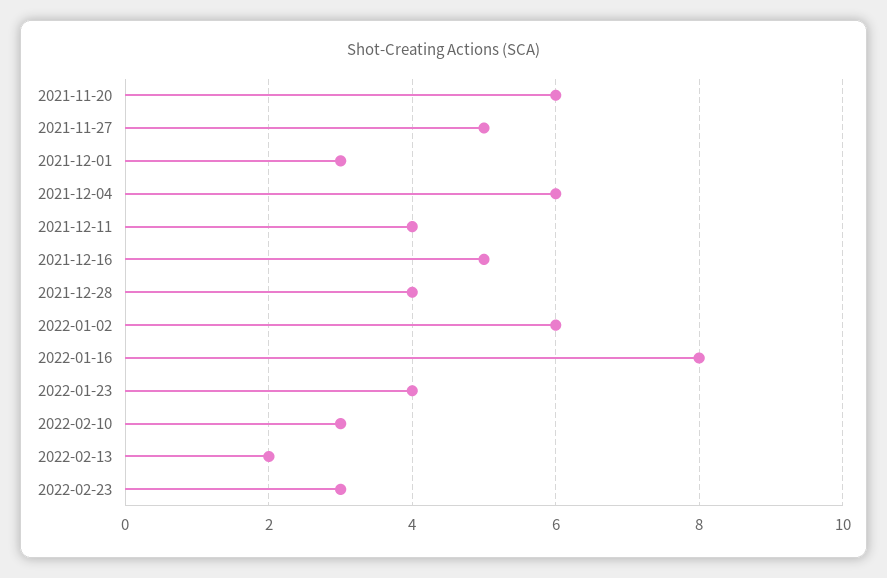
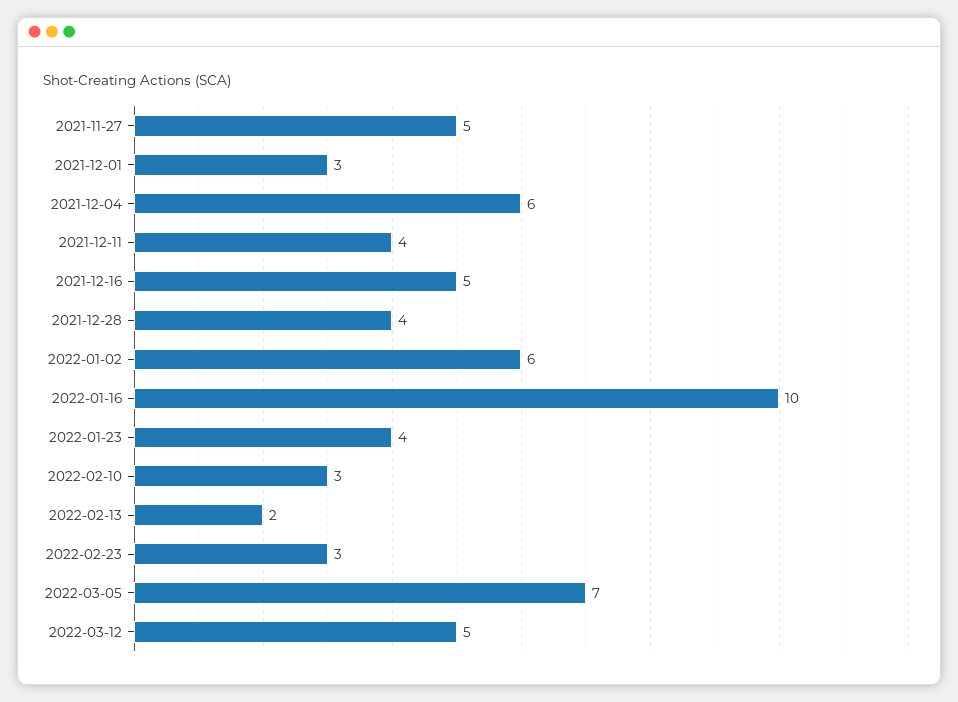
2021-11-20: 6 -> none
2022-01-16: 8 -> 10
2022-03-05: none -> 7
2022-03-12: none -> 5

